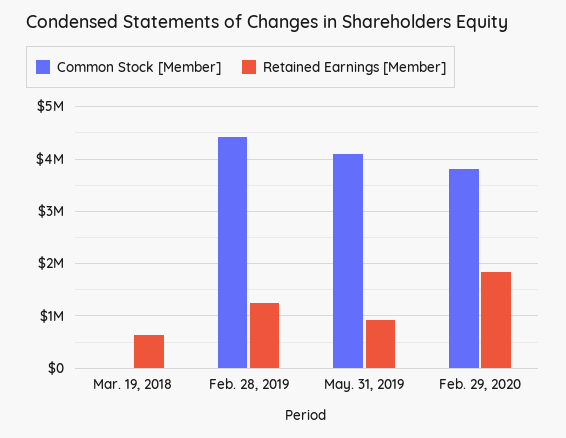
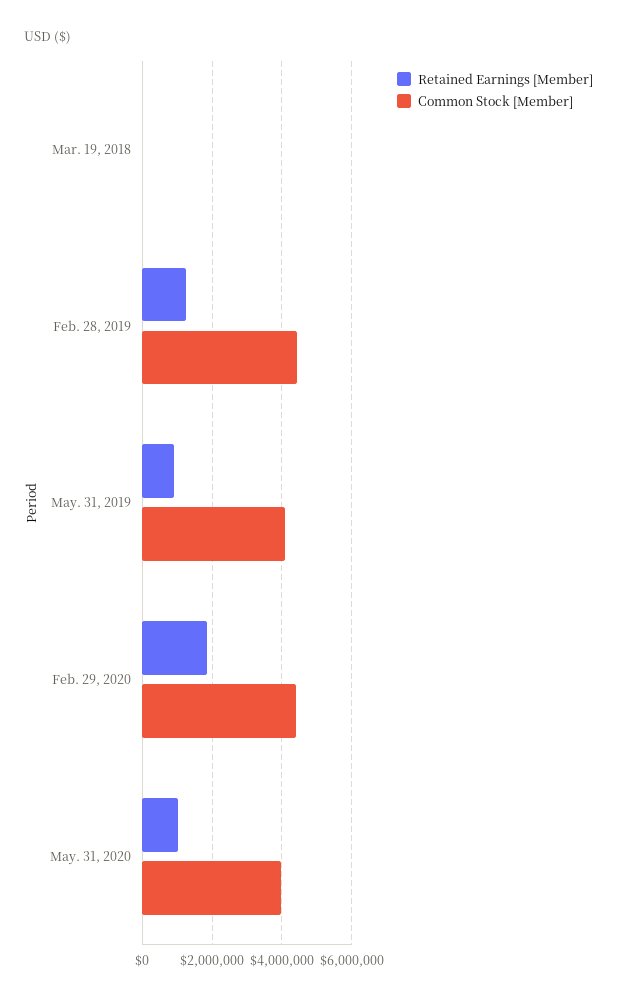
Retained Earnings [Member], Mar. 19, 2018: 600000 -> 0
Common Stock [Member], Feb. 29, 2020: 3800000 -> 4400000
Retained Earnings [Member], May. 31, 2020: none -> 1000000
Common Stock [Member], May. 31, 2020: none -> 4000000

